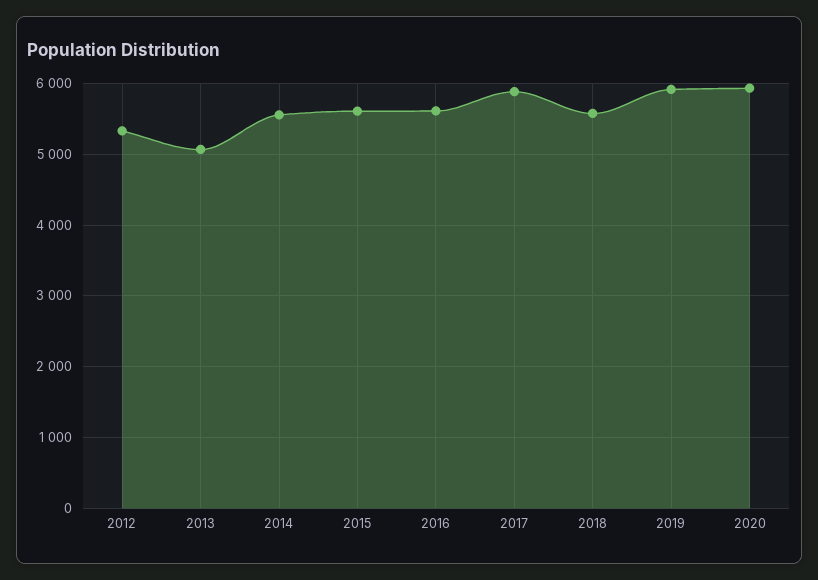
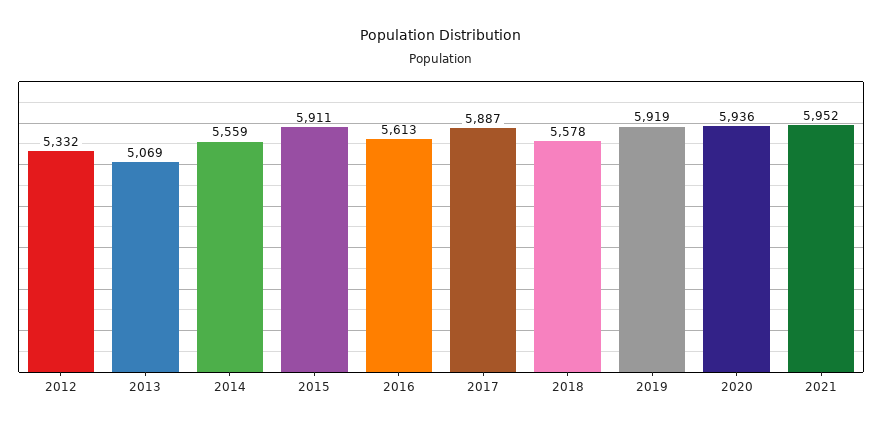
2015: 5600 -> 5911
2021: none -> 5952

